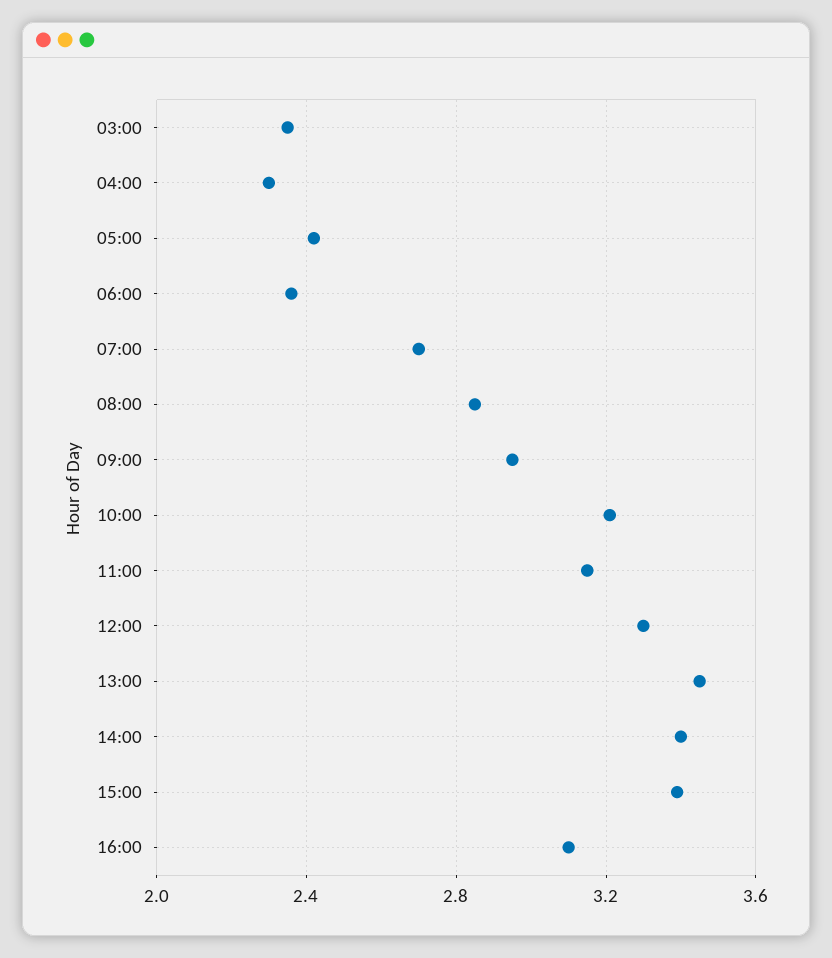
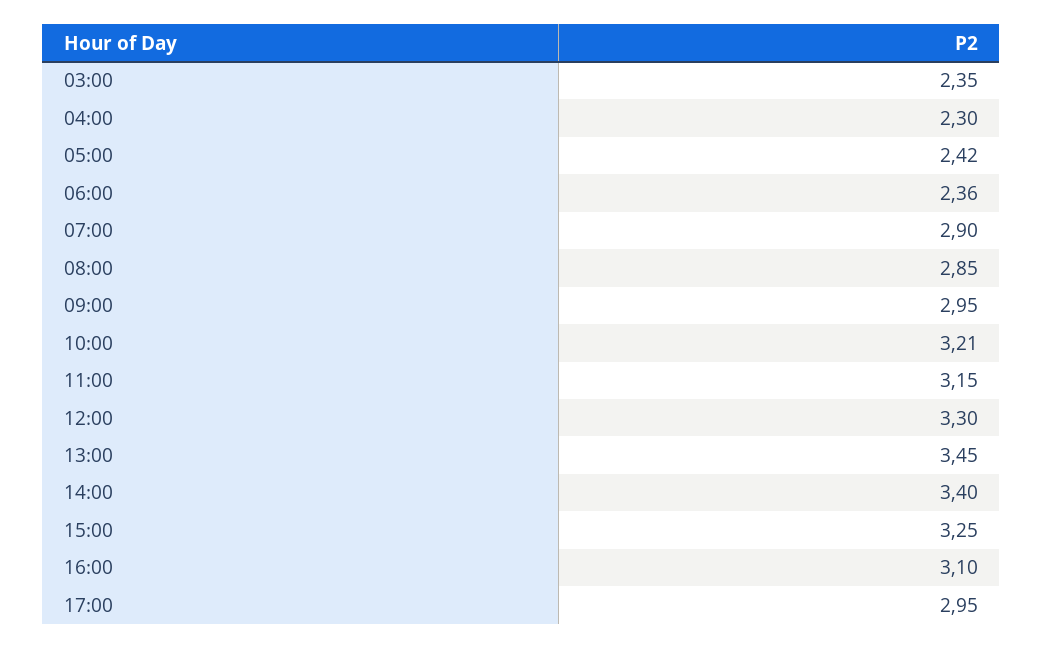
07:00: 2.7 -> 2.9
15:00: 3.4 -> 3.25
17:00: none -> 2.95

